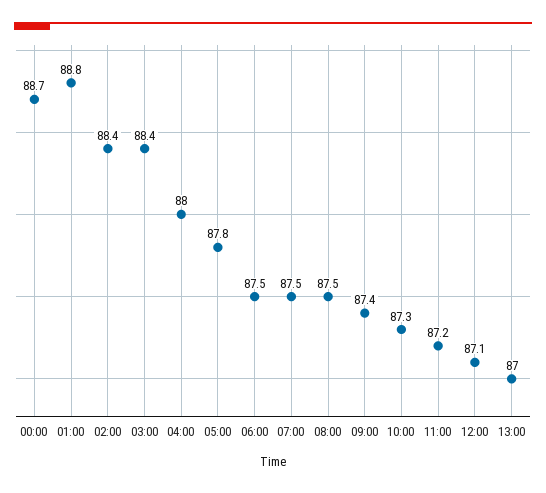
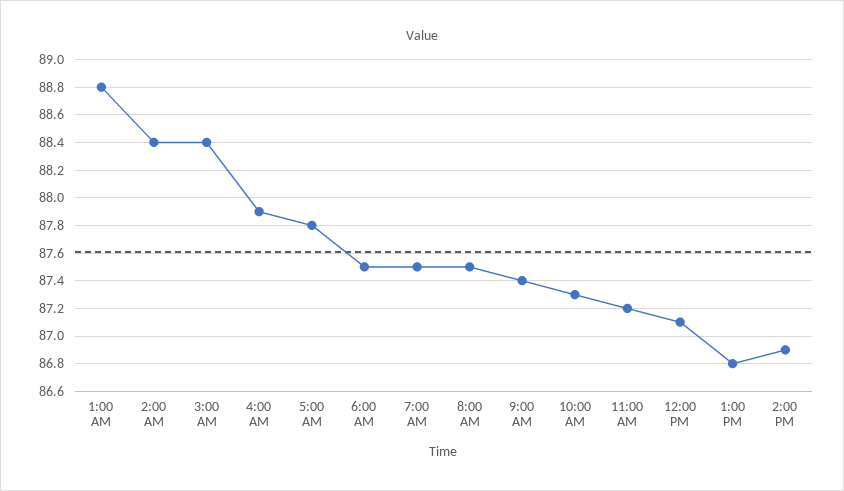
00:00: 88.7 -> none
04:00: 88 -> 87.9
13:00: 87 -> 86.8
2:00 PM: none -> 86.9

